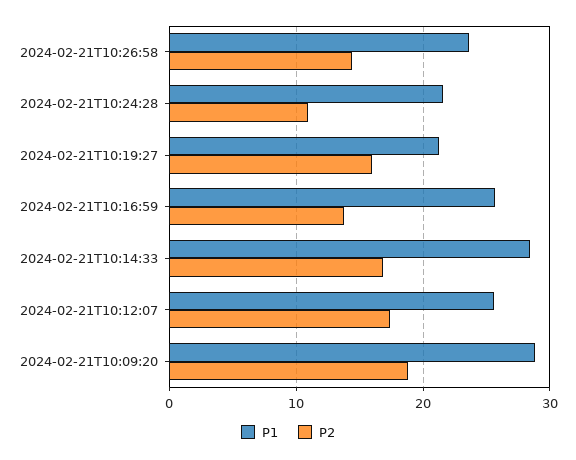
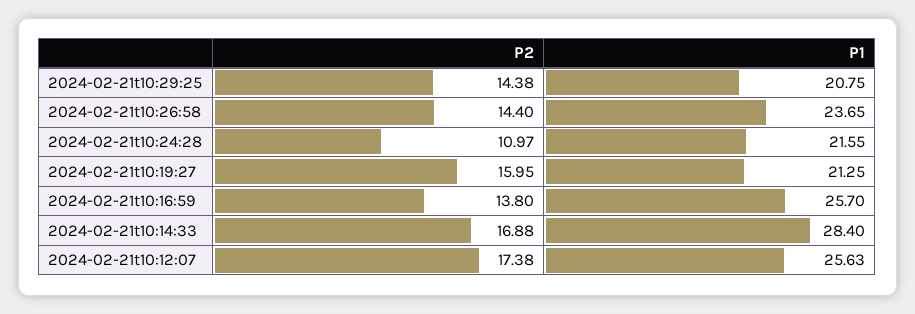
P1, 2024-02-21T10:09:20: 29 -> none
P2, 2024-02-21T10:09:20: 19 -> none
P2, 2024-02-21t10:29:25: none -> 14.38
P1, 2024-02-21t10:29:25: none -> 20.75

